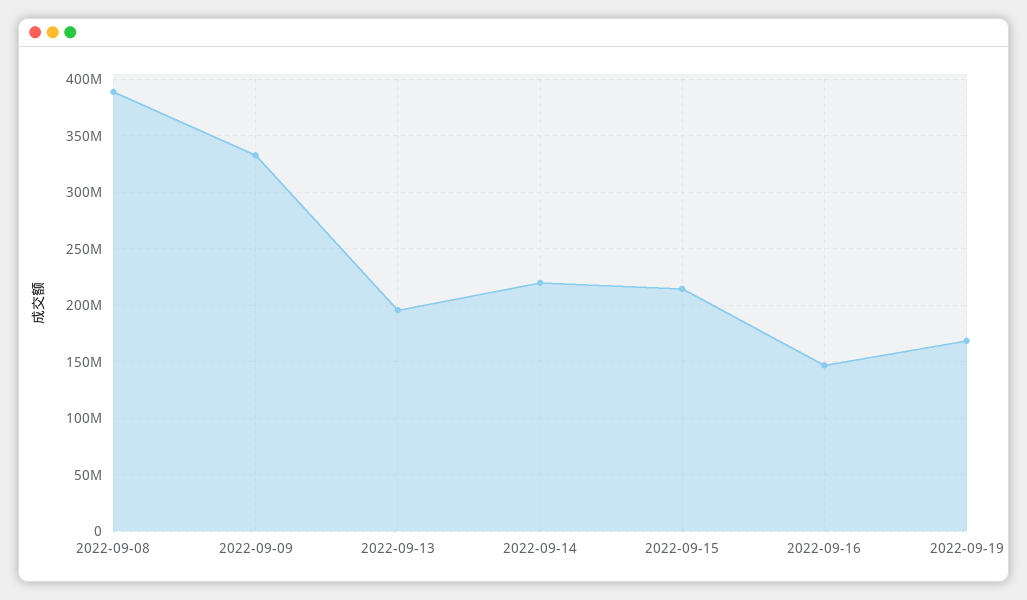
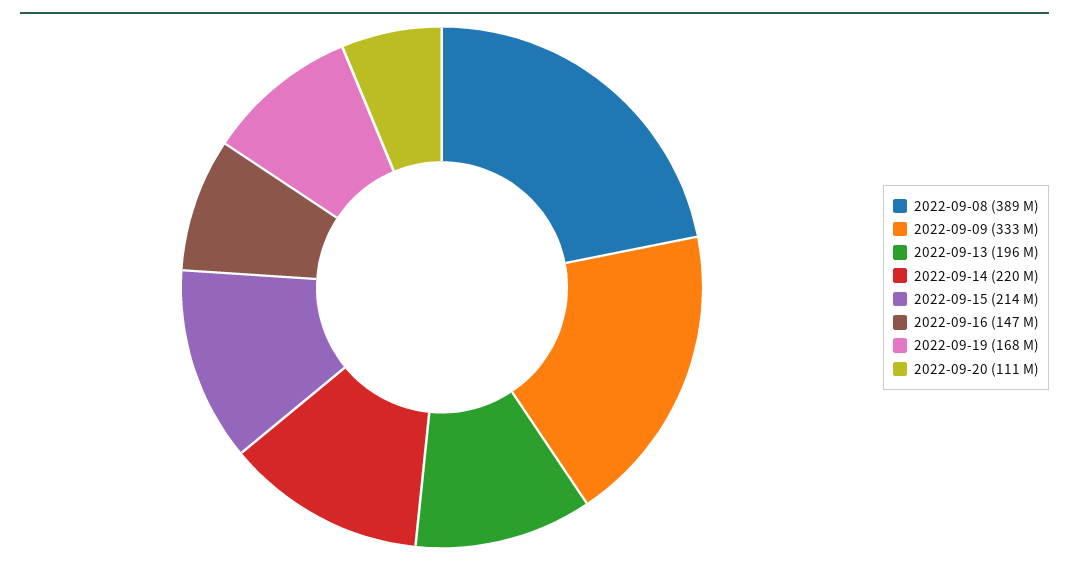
2022-09-20: none -> 111000000

